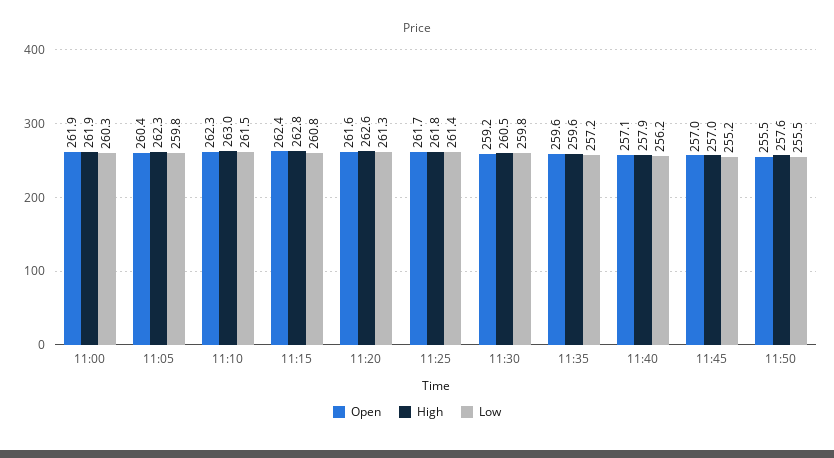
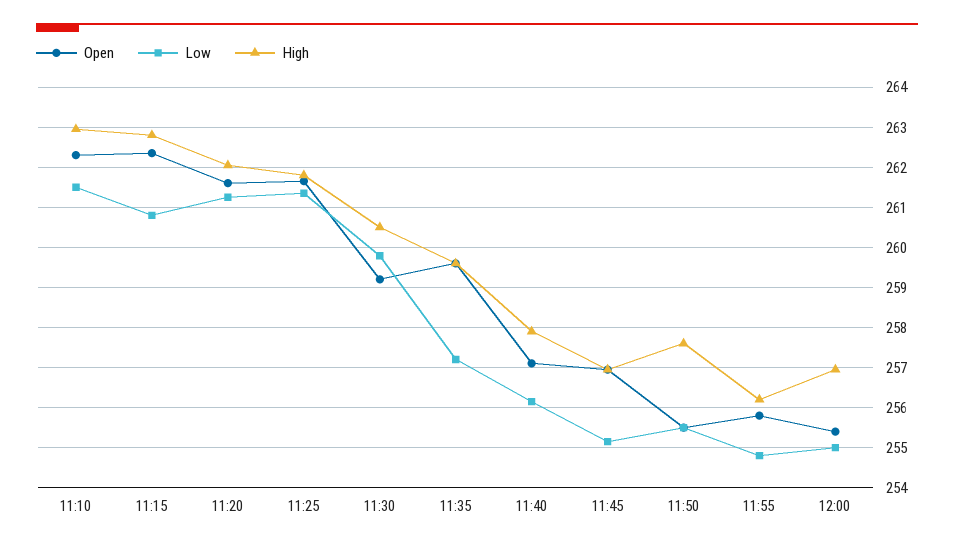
Open, 11:00: 261.9 -> none
High, 11:00: 261.9 -> none
Low, 11:00: 260.3 -> none
Open, 11:05: 260.4 -> none
High, 11:05: 262.3 -> none
Low, 11:05: 259.8 -> none
High, 11:20: 262.6 -> 262
Open, 11:55: none -> 255.8
Low, 11:55: none -> 254.8
High, 11:55: none -> 256.2
Open, 12:00: none -> 255.4
Low, 12:00: none -> 255
High, 12:00: none -> 257

